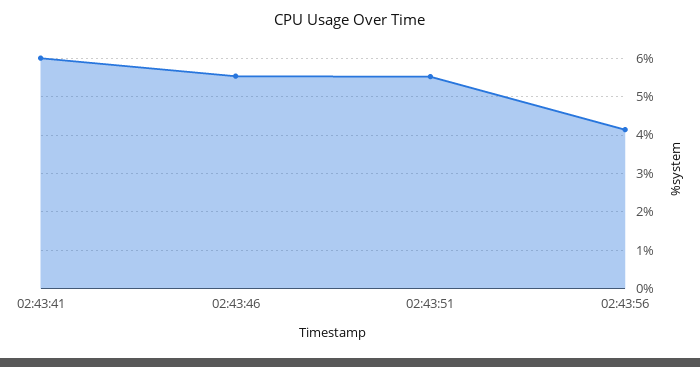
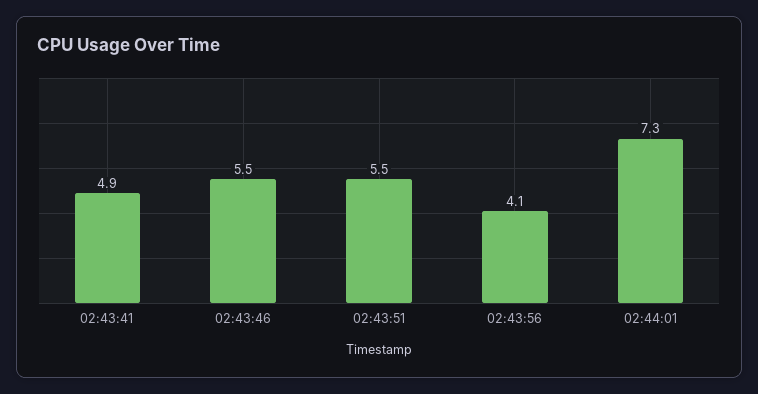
02:43:41: 6 -> 4.9
02:44:01: none -> 7.3

